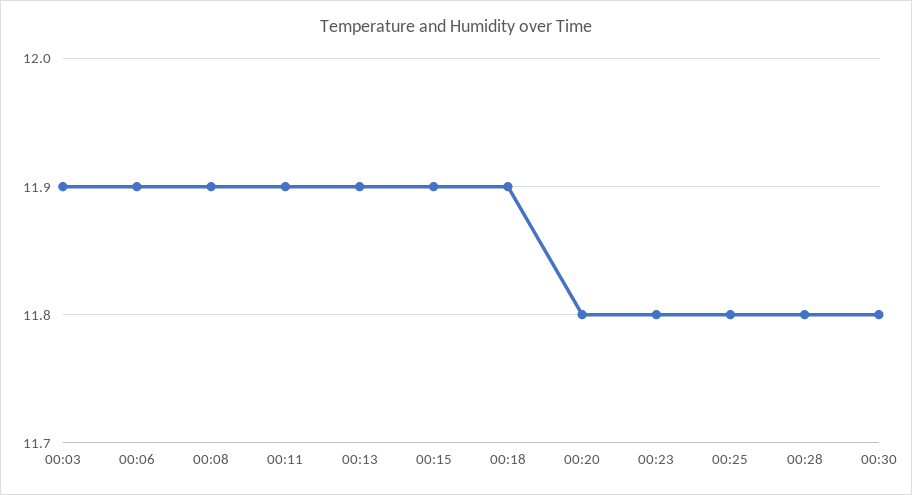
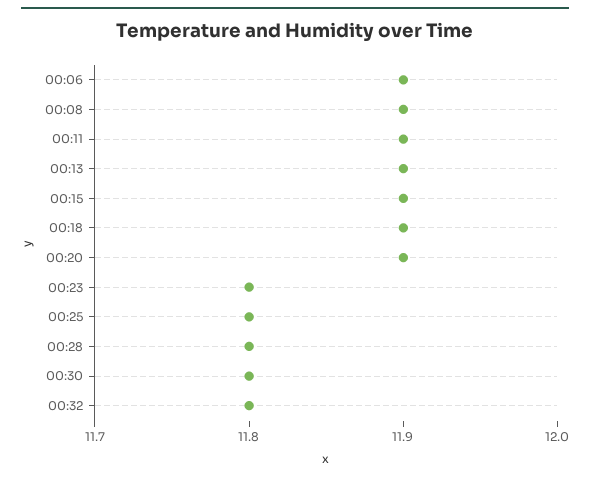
00:03: 11.9 -> none
00:20: 11.8 -> 11.9
00:32: none -> 11.8

